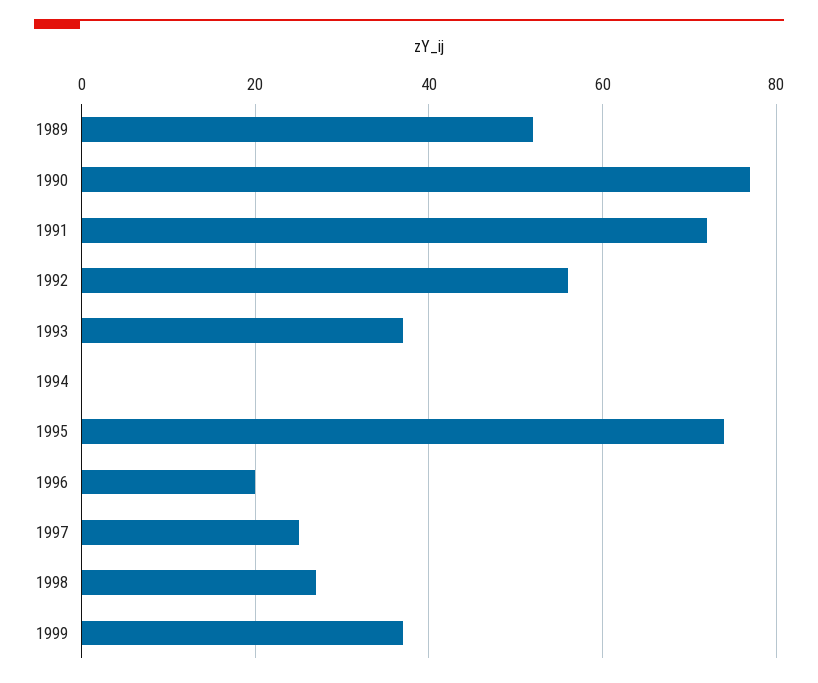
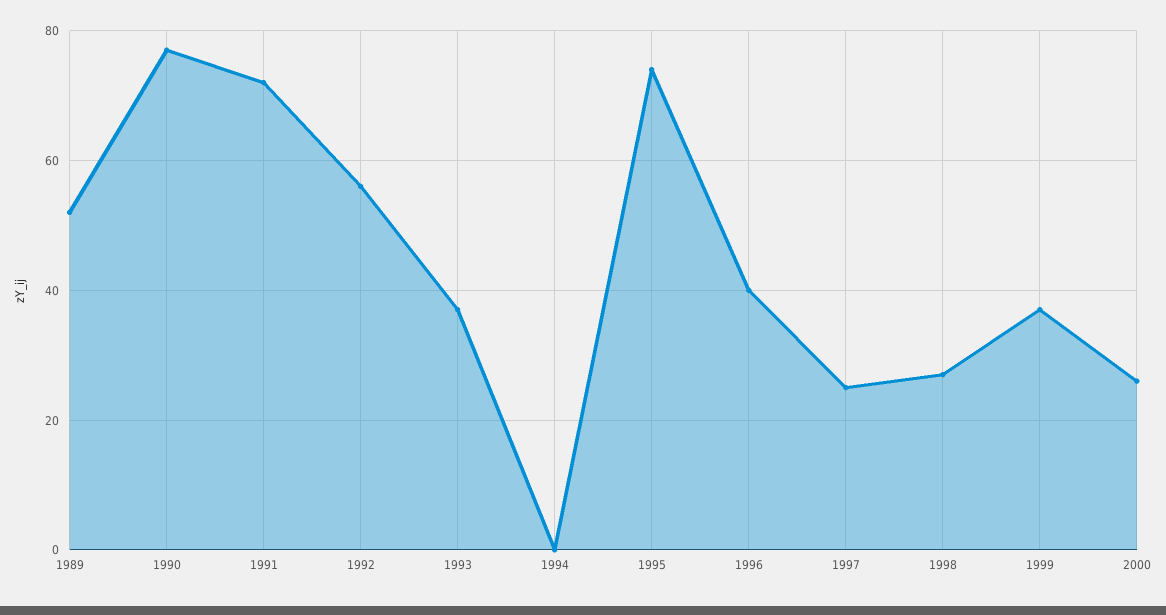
1996: 20 -> 40
2000: none -> 25

